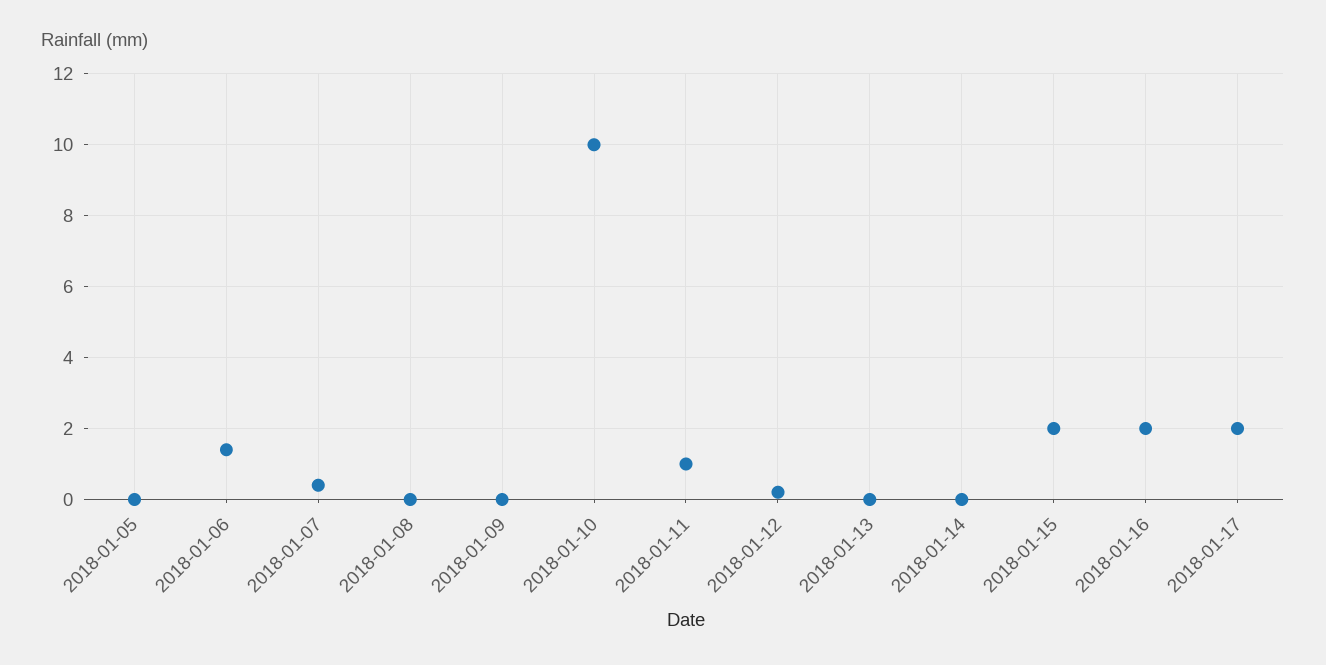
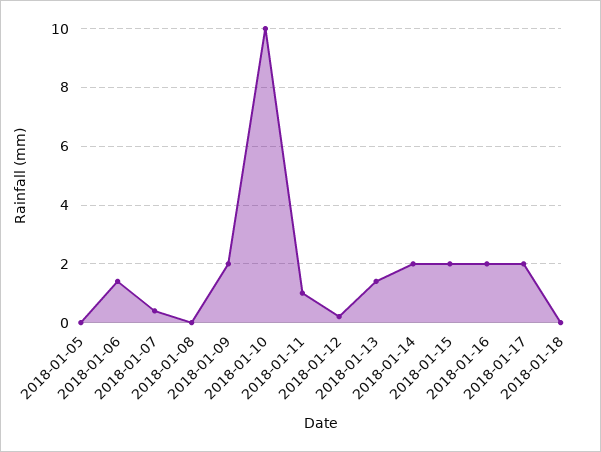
2018-01-09: 0 -> 2
2018-01-13: 0 -> 1.5
2018-01-14: 0 -> 2
2018-01-18: none -> 0

